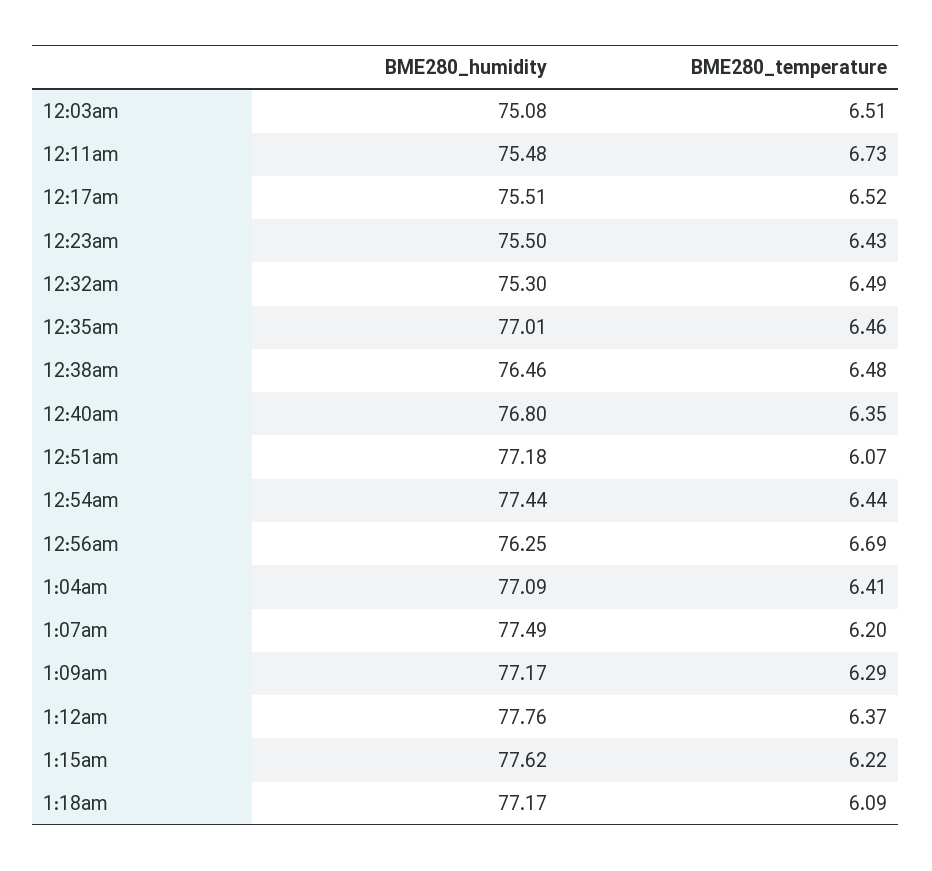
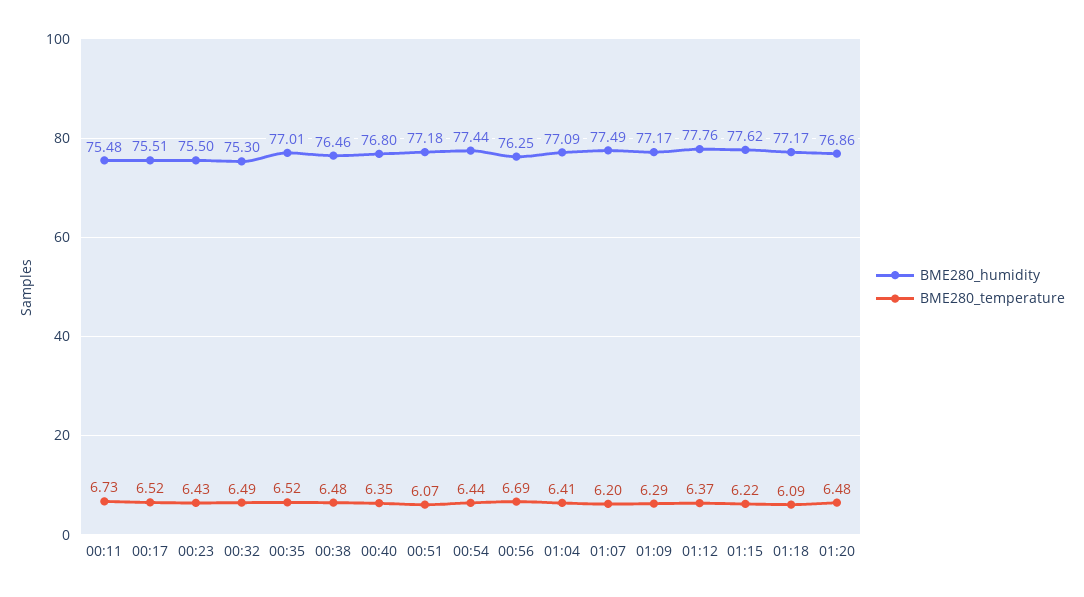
BME280_humidity, 12:03am: 75.08 -> none
BME280_temperature, 12:03am: 6.51 -> none
BME280_temperature, 12:35am: 6.46 -> 6.52
BME280_humidity, 01:20: none -> 76.86
BME280_temperature, 01:20: none -> 6.48

